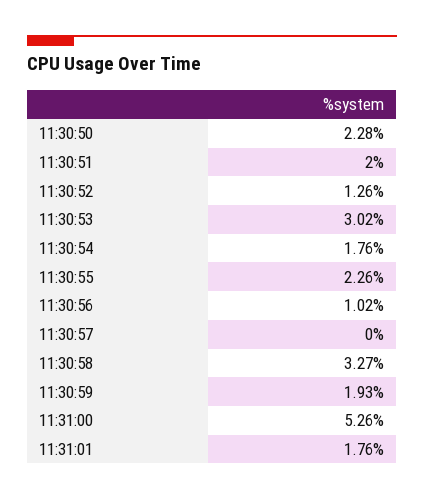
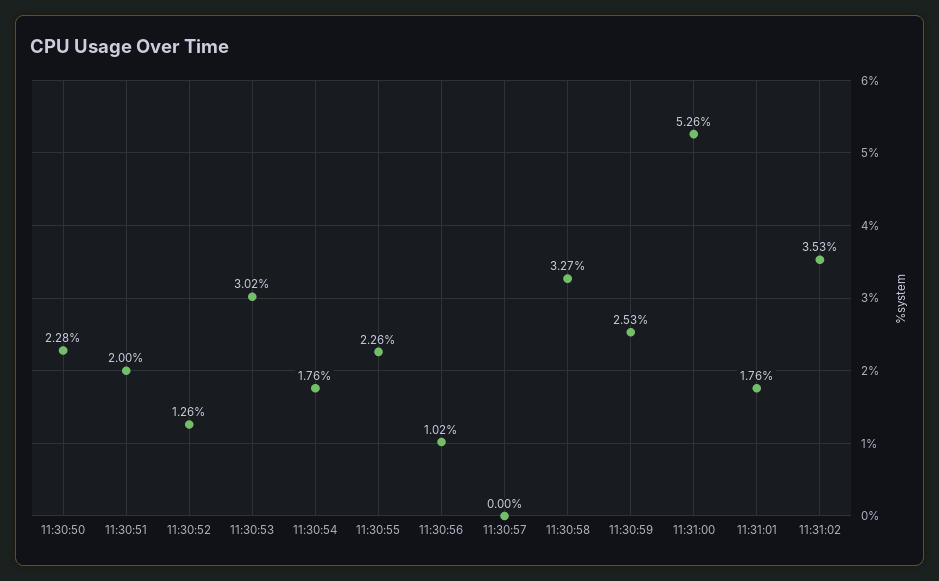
11:30:59: 1.93 -> 2.53
11:31:02: none -> 3.53

